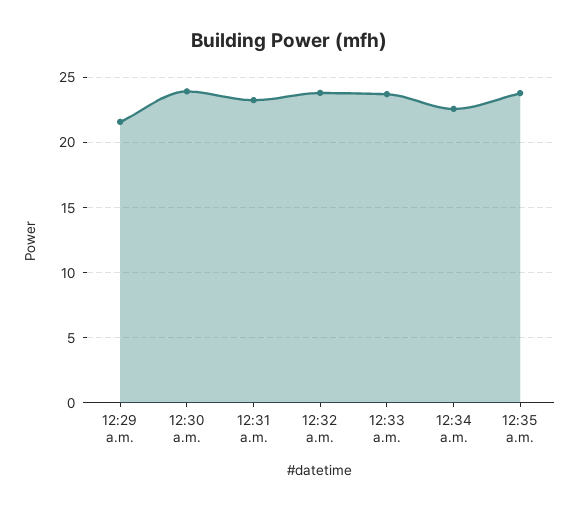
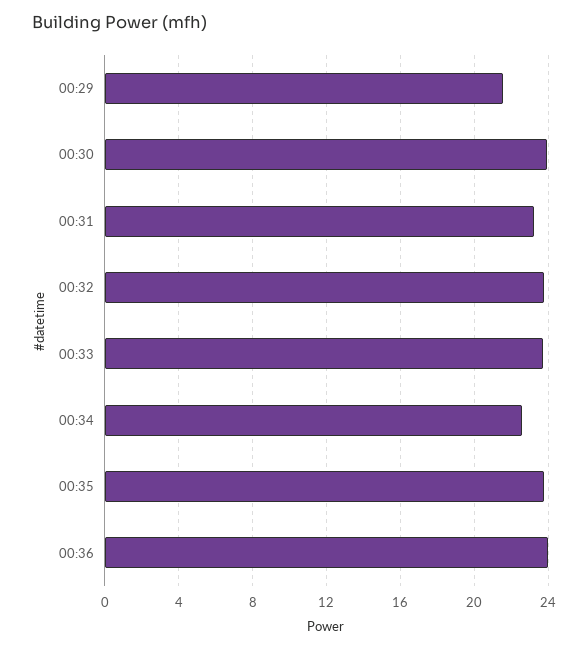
00:36: none -> 24

